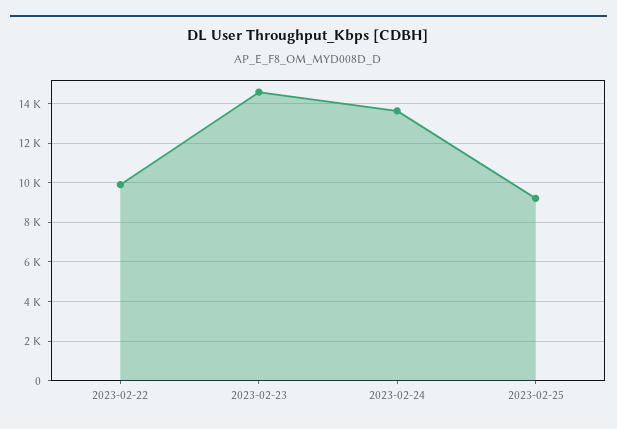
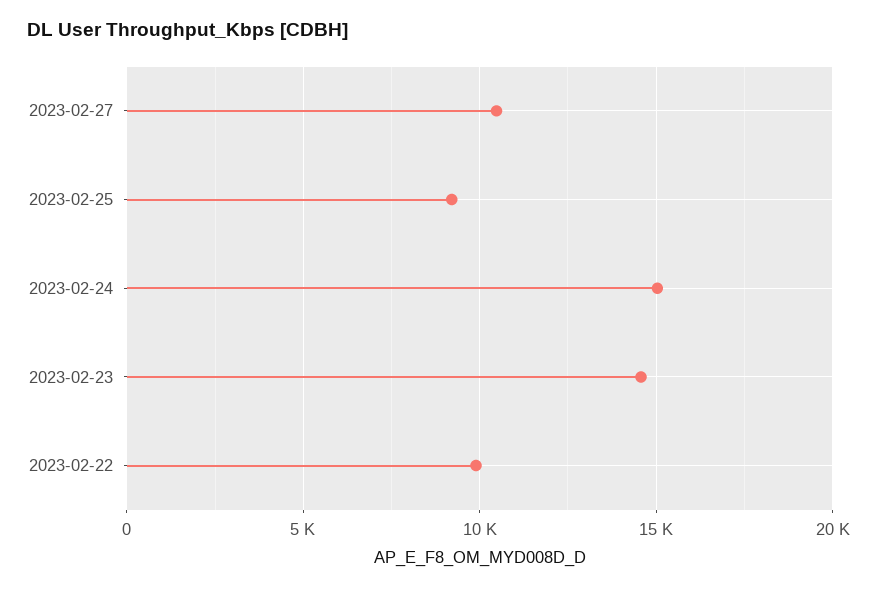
2023-02-24: 13500 -> 15000
2023-02-27: none -> 10500

